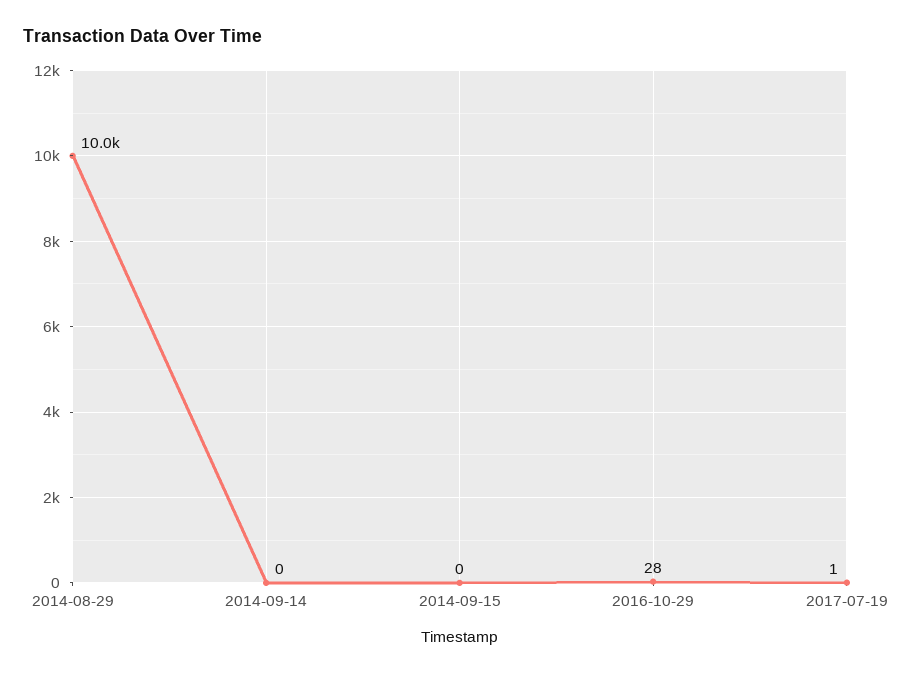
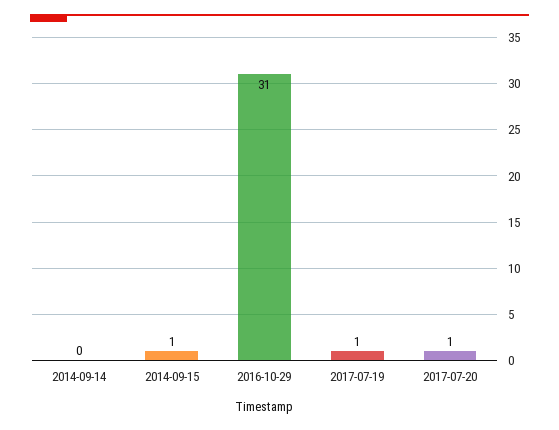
2014-08-29: 10000 -> none
2014-09-15: 0 -> 1
2016-10-29: 28 -> 31
2017-07-20: none -> 1

